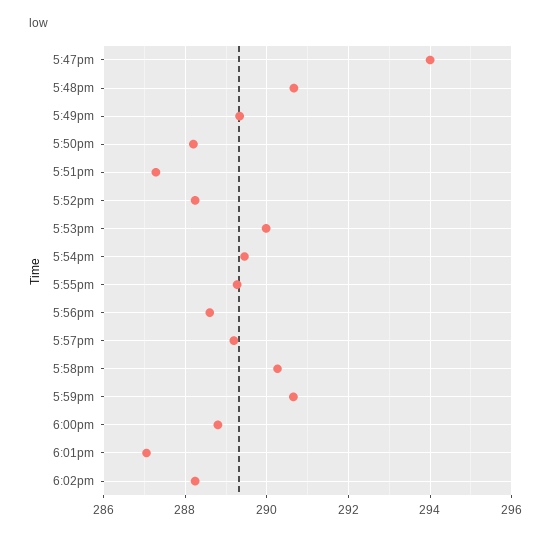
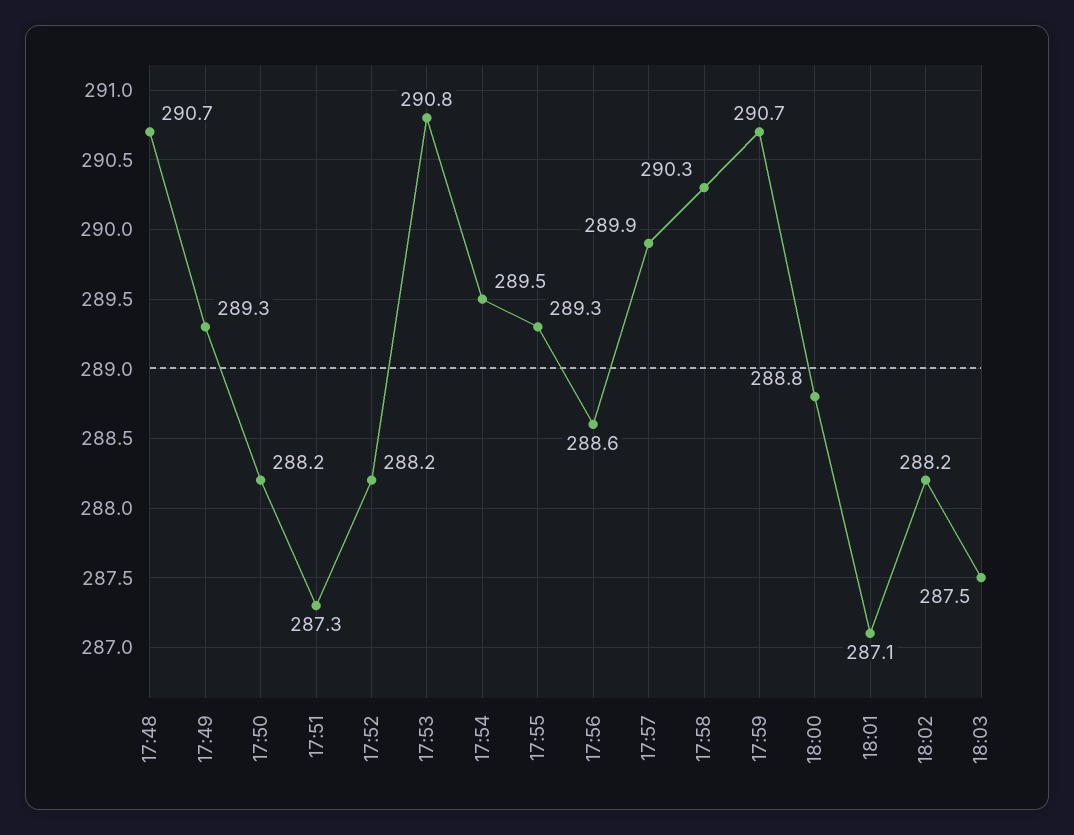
5:47pm: 294 -> none
5:53pm: 290 -> 290.8
5:57pm: 289.2 -> 289.9
18:03: none -> 287.5

